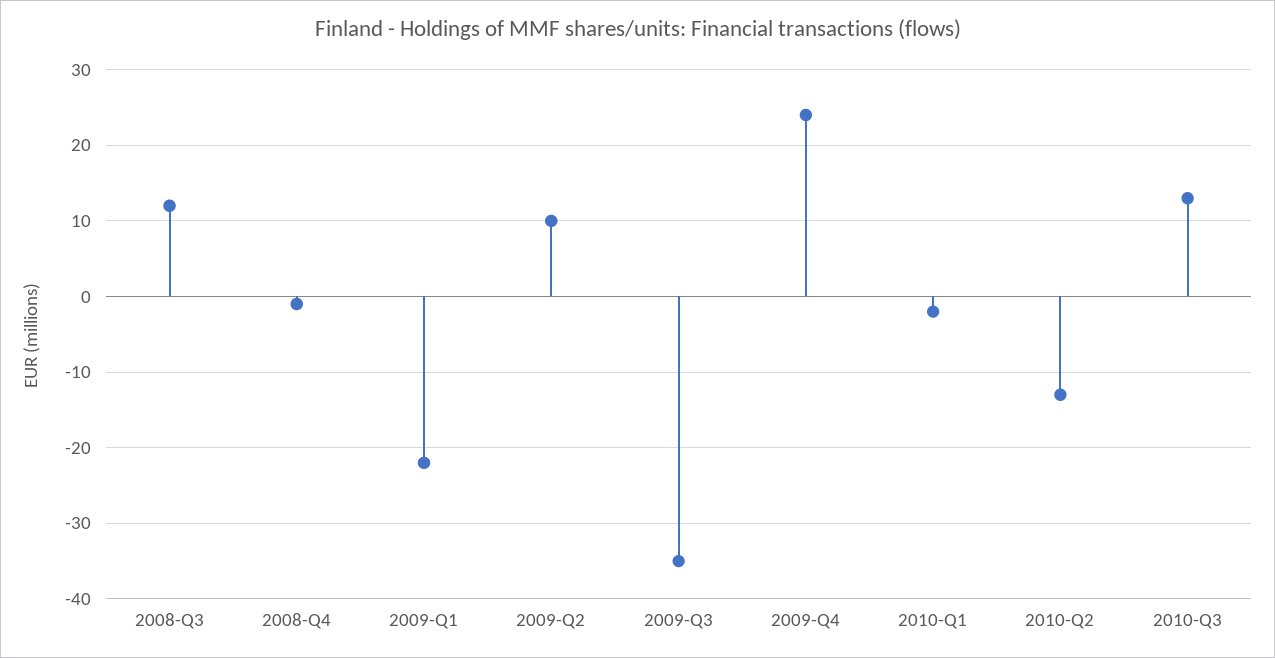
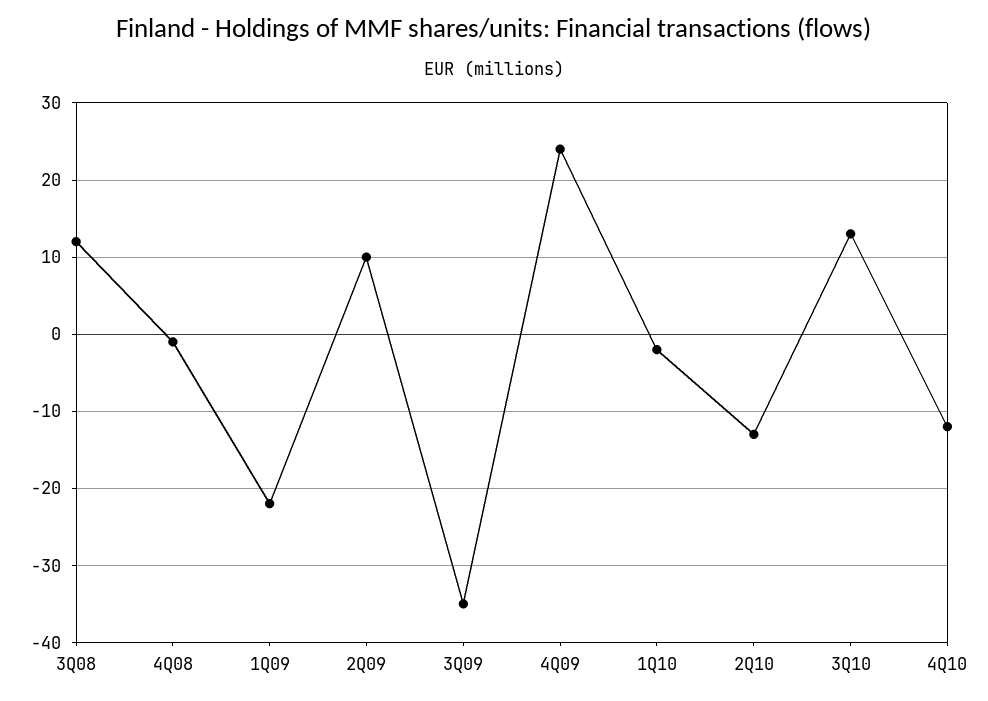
4Q10: none -> -12

